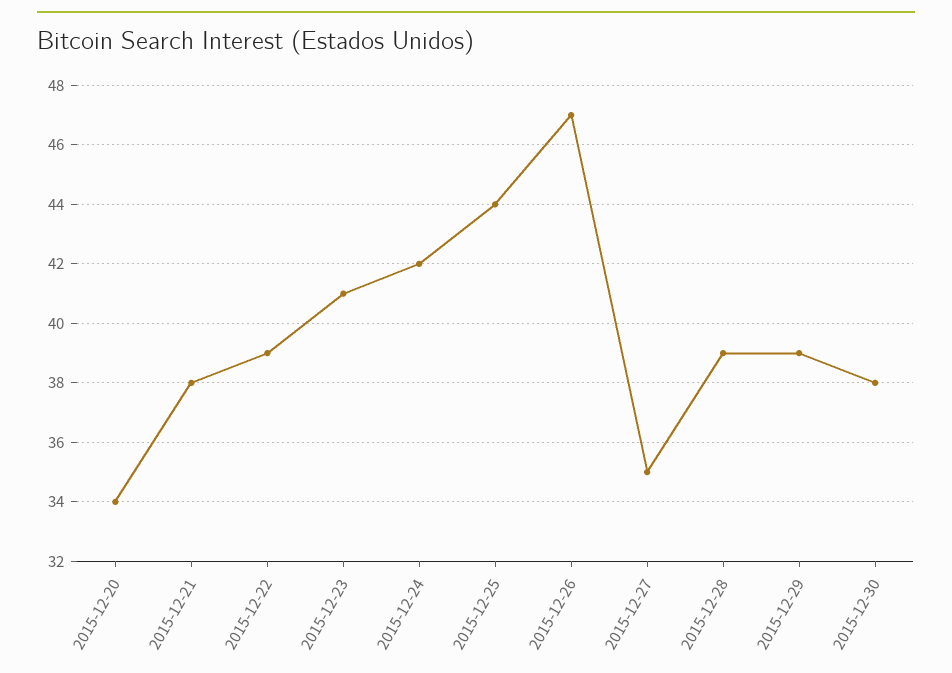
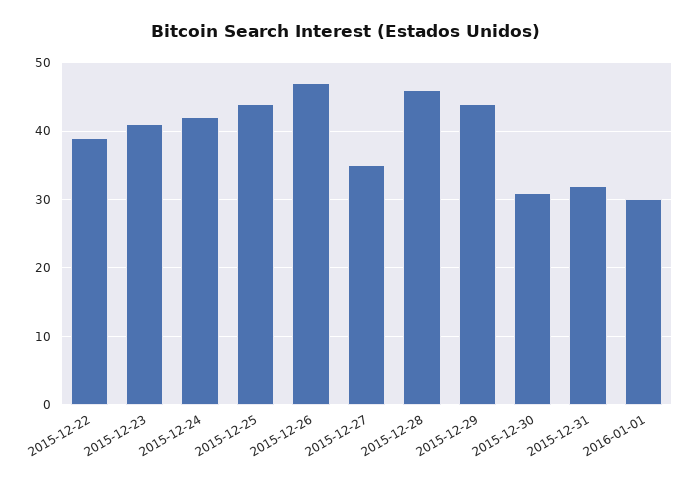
2015-12-20: 34 -> none
2015-12-21: 38 -> none
2015-12-28: 39 -> 46
2015-12-29: 39 -> 44
2015-12-30: 38 -> 31
2015-12-31: none -> 32
2016-01-01: none -> 30

